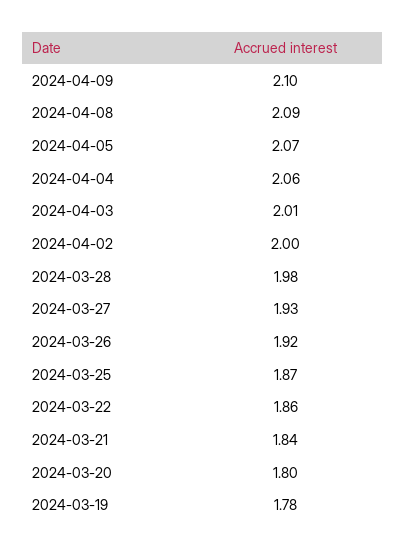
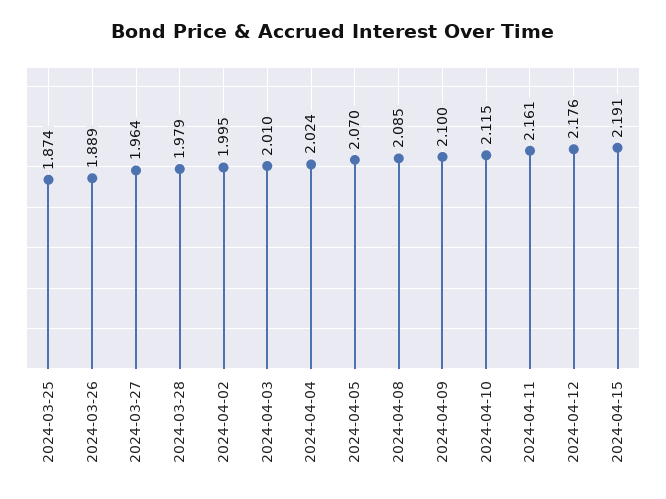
2024-04-04: 2.06 -> 2.024
2024-03-27: 1.93 -> 1.964
2024-03-26: 1.92 -> 1.889
2024-03-22: 1.86 -> none
2024-03-21: 1.84 -> none
2024-03-20: 1.8 -> none
2024-03-19: 1.78 -> none
2024-04-10: none -> 2.115
2024-04-11: none -> 2.161
2024-04-12: none -> 2.176
2024-04-15: none -> 2.191

